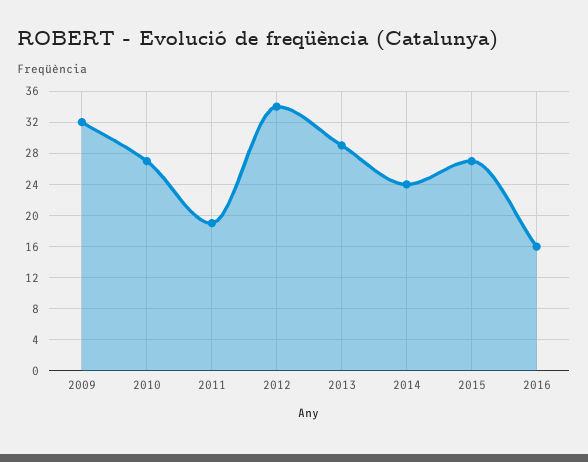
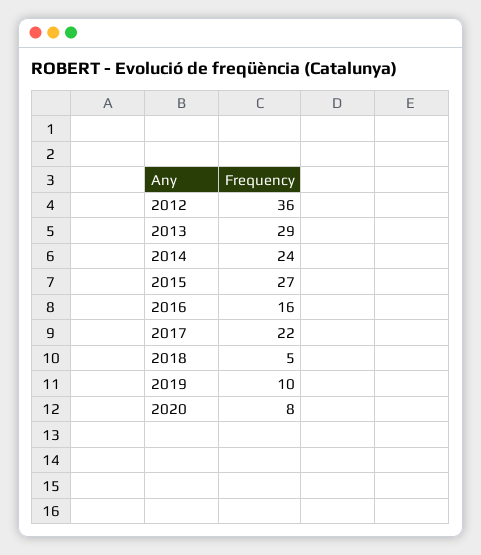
2009: 32 -> none
2010: 27 -> none
2011: 19 -> none
2012: 34 -> 36
2017: none -> 22
2018: none -> 5
2019: none -> 10
2020: none -> 8

